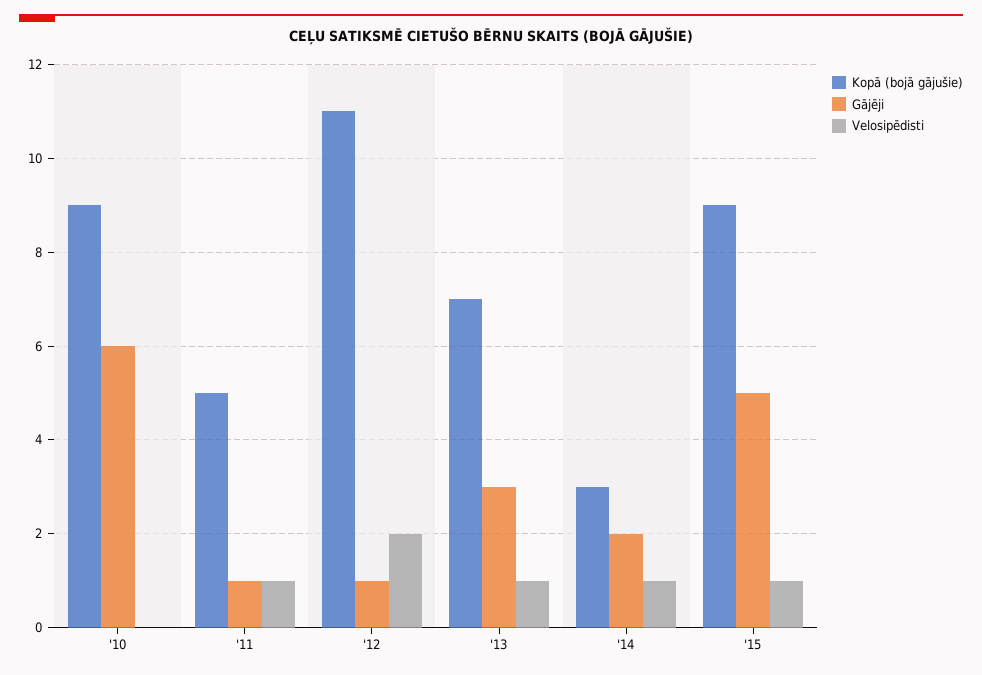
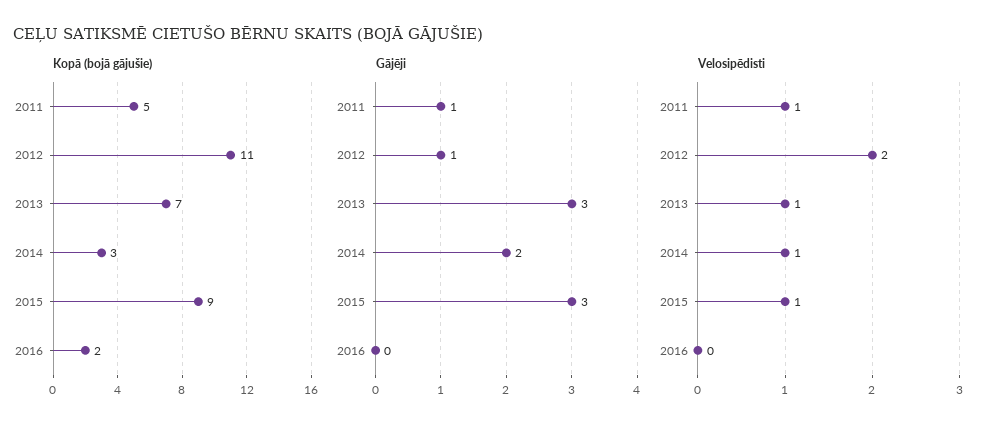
Kopā (bojā gājušie), '10: 9 -> none
Gājēji, '10: 6 -> none
Velosipēdisti, '10: 0 -> none
Gājēji, '15: 5 -> 3
Kopā (bojā gājušie), 2016: none -> 2
Gājēji, 2016: none -> 0
Velosipēdisti, 2016: none -> 0

